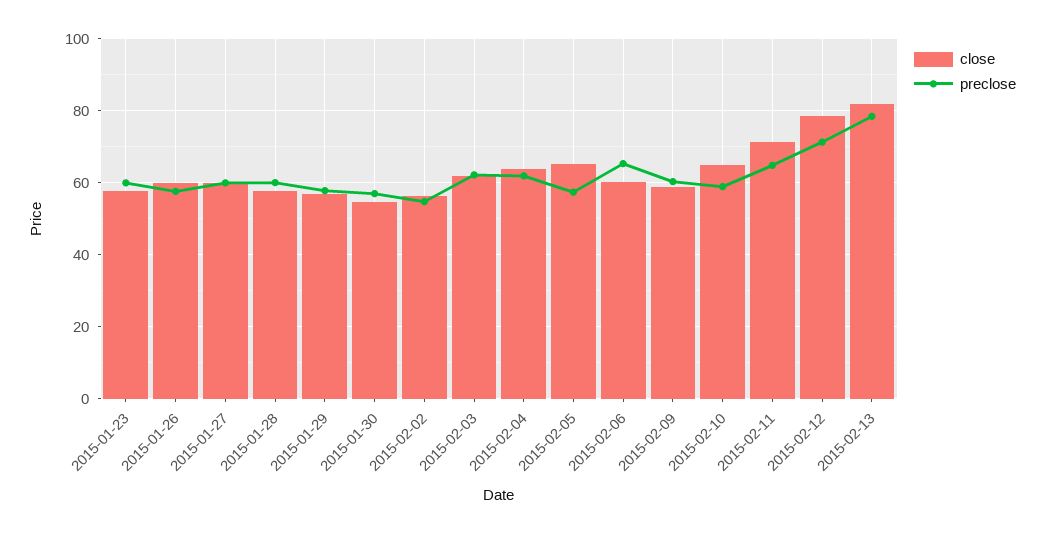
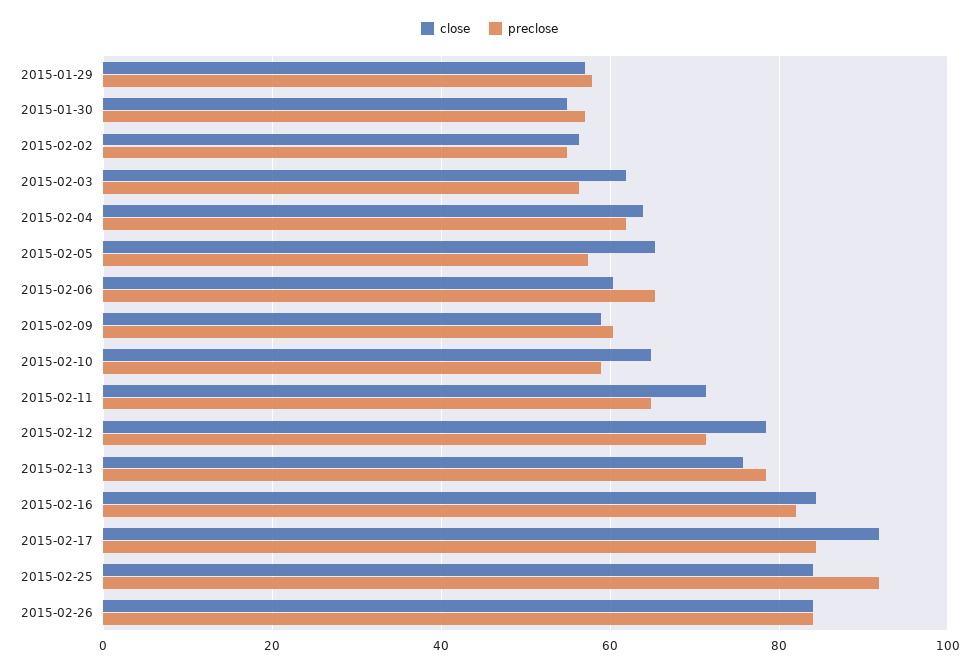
close, 2015-01-23: 58 -> none
preclose, 2015-01-23: 60 -> none
close, 2015-01-26: 60 -> none
preclose, 2015-01-26: 58 -> none
close, 2015-01-27: 60 -> none
preclose, 2015-01-27: 60 -> none
close, 2015-01-28: 58 -> none
preclose, 2015-01-28: 60 -> none
preclose, 2015-02-03: 62 -> 56
close, 2015-02-13: 82 -> 76
close, 2015-02-16: none -> 84
preclose, 2015-02-16: none -> 82
close, 2015-02-17: none -> 92
preclose, 2015-02-17: none -> 84
close, 2015-02-25: none -> 84
preclose, 2015-02-25: none -> 92
close, 2015-02-26: none -> 84
preclose, 2015-02-26: none -> 84

